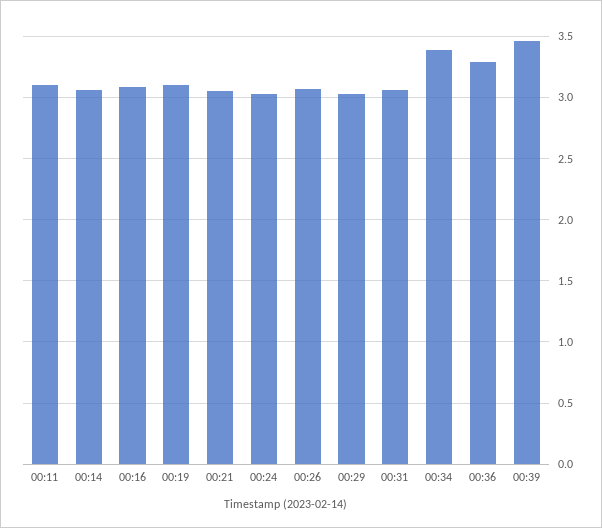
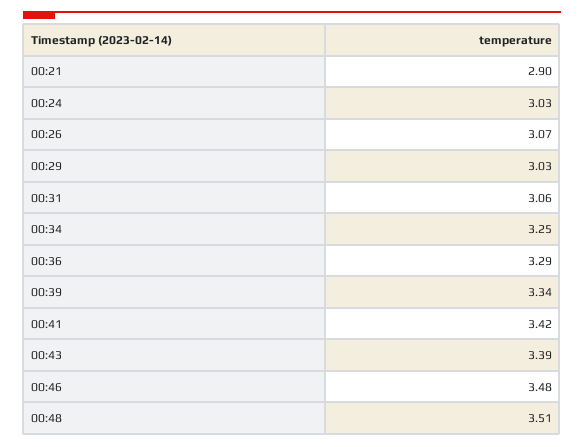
00:11: 3.1 -> none
00:14: 3.05 -> none
00:16: 3.1 -> none
00:19: 3.1 -> none
00:21: 3.05 -> 2.9
00:34: 3.4 -> 3.25
00:39: 3.45 -> 3.34
00:41: none -> 3.42
00:43: none -> 3.39
00:46: none -> 3.48
00:48: none -> 3.51

